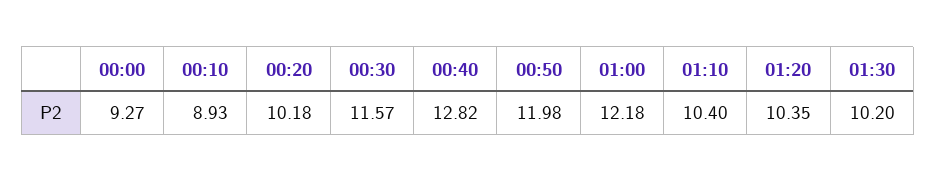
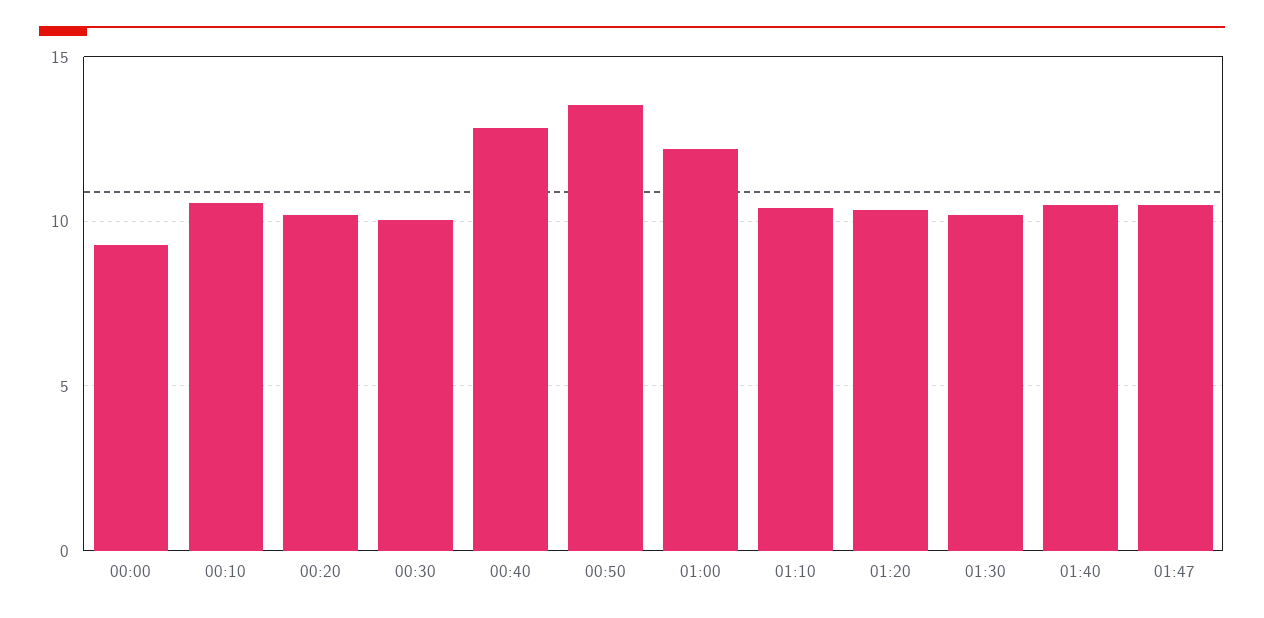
00:10: 8.93 -> 10.5
00:30: 11.57 -> 10
00:50: 11.98 -> 13.5
01:40: none -> 10.5
01:47: none -> 10.5

